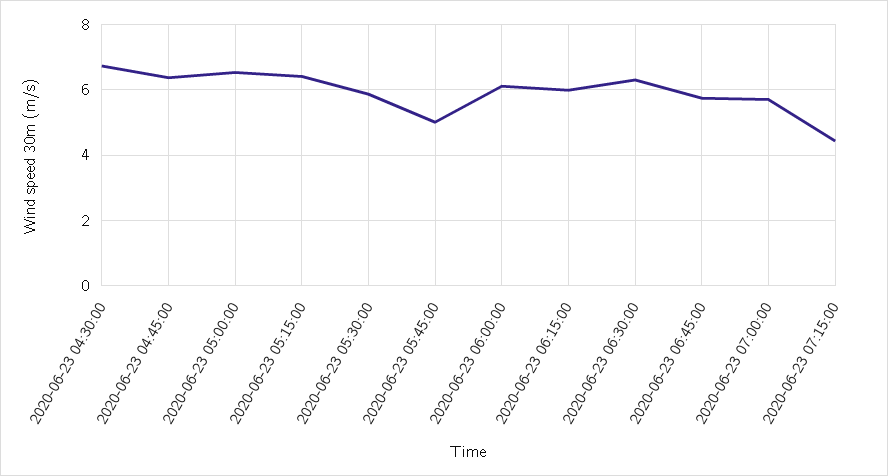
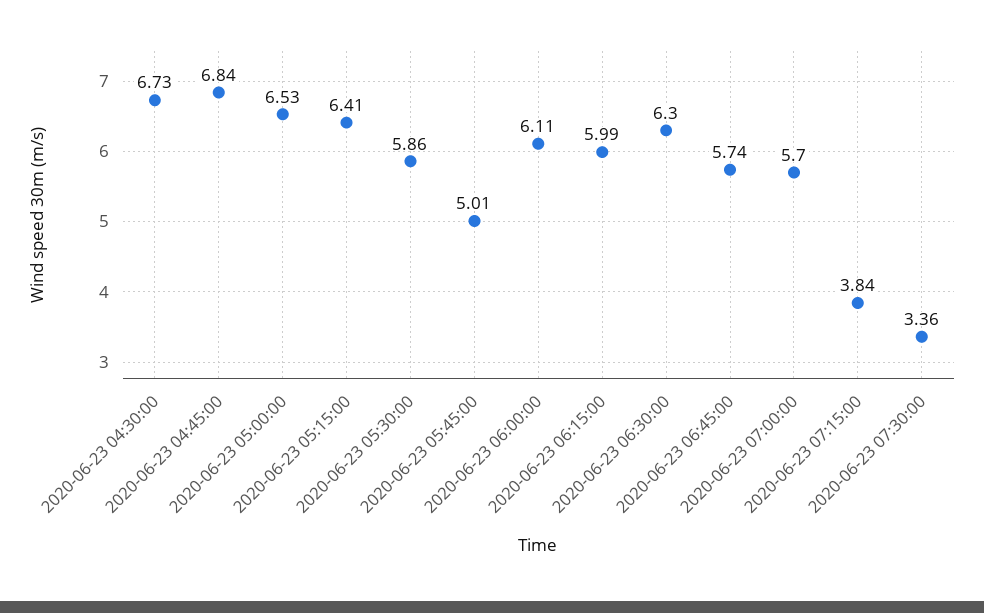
2020-06-23 04:45:00: 6.4 -> 6.84
2020-06-23 07:15:00: 4.4 -> 3.84
2020-06-23 07:30:00: none -> 3.36

